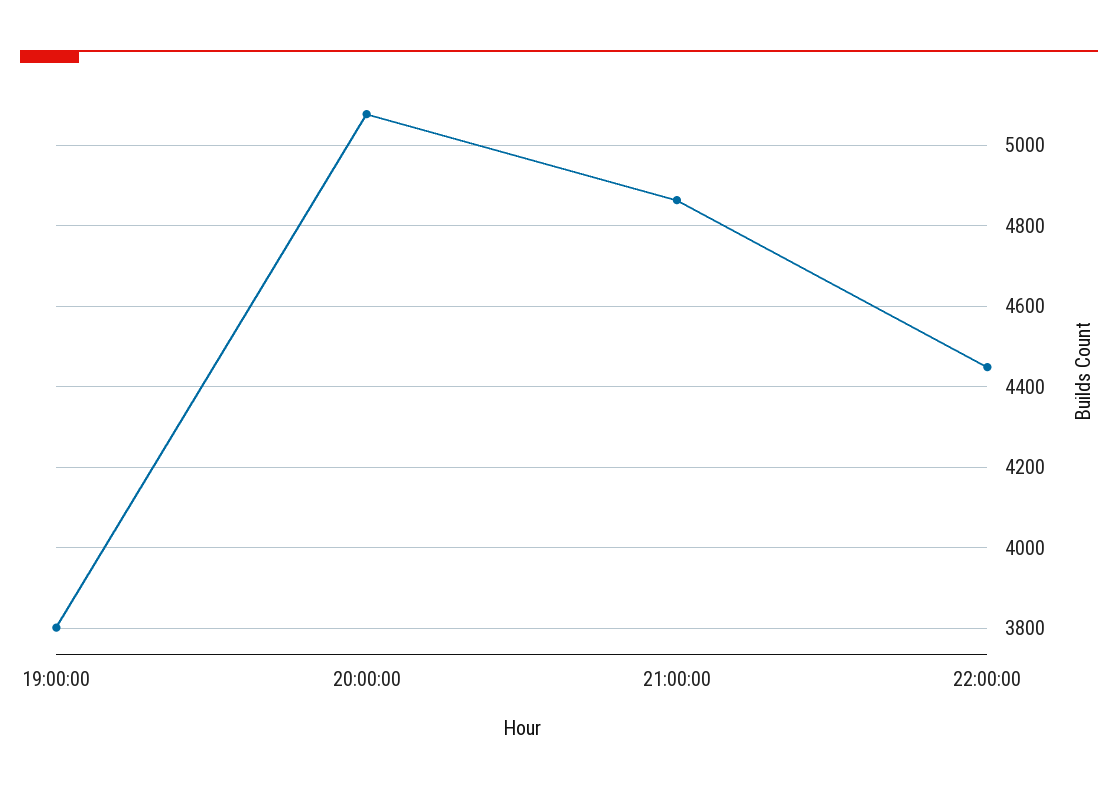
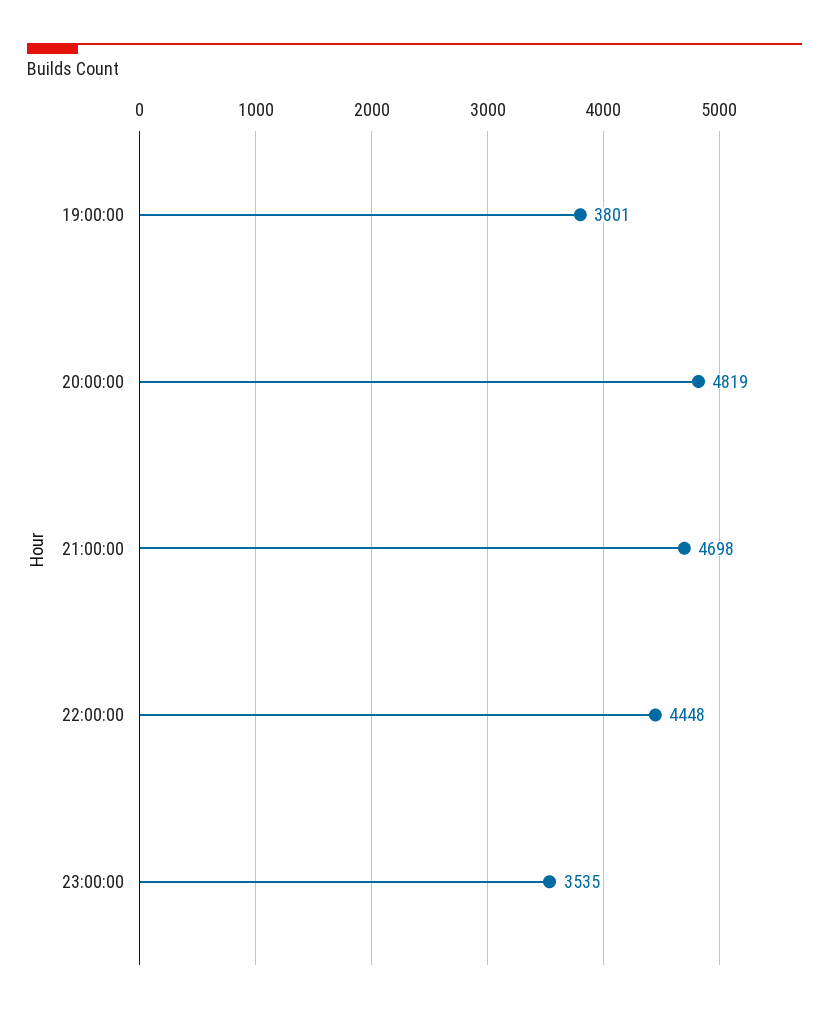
20:00:00: 5080 -> 4819
21:00:00: 4860 -> 4698
23:00:00: none -> 3535

